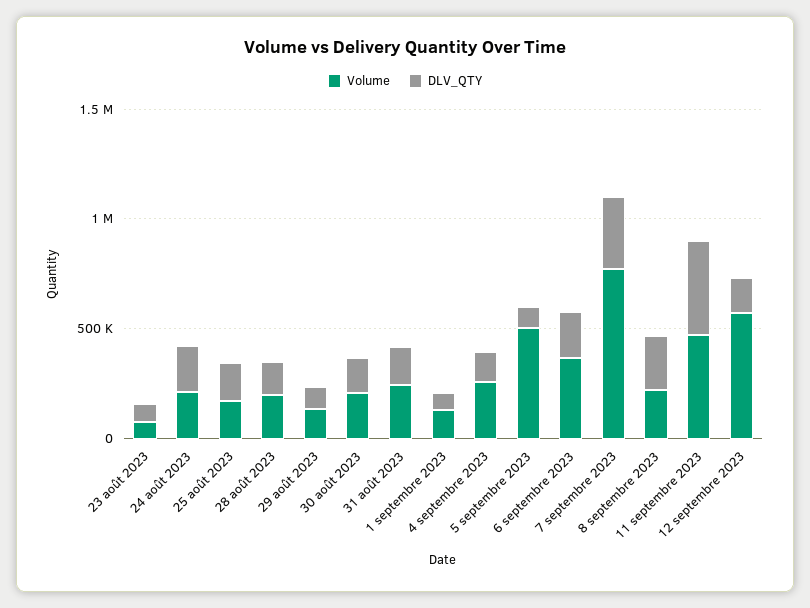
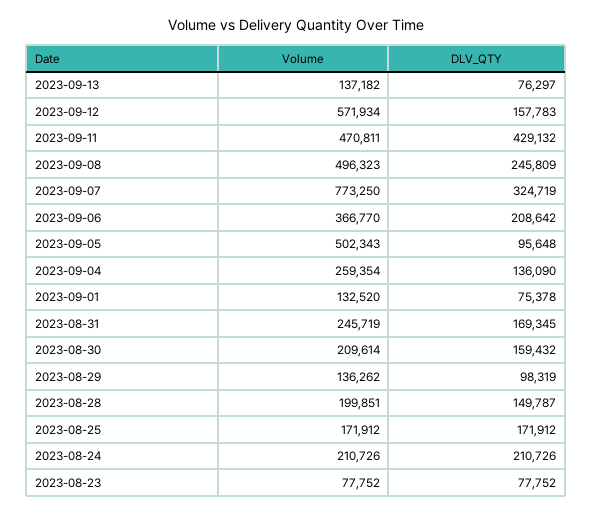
Volume, 8 septembre 2023: 200000 -> 496323
Volume, 2023-09-13: none -> 137182
DLV_QTY, 2023-09-13: none -> 76297

